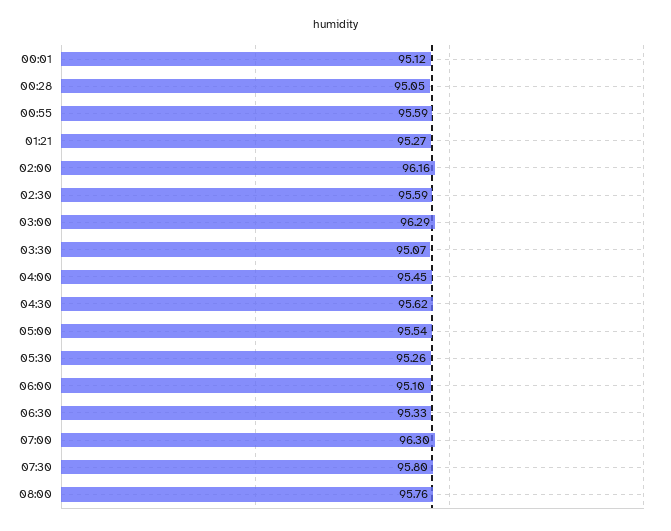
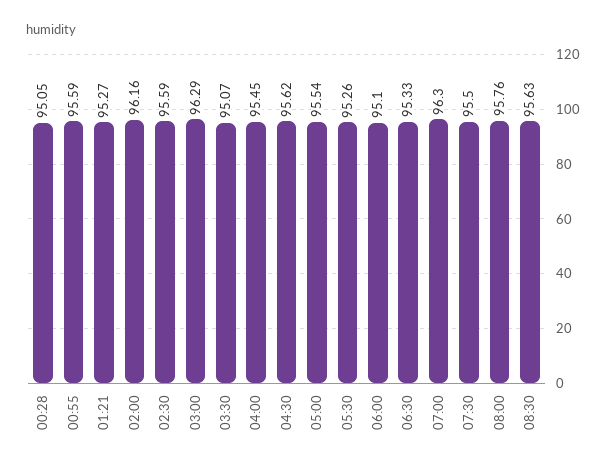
00:01: 95.12 -> none
07:30: 95.8 -> 95.5
08:30: none -> 95.63

